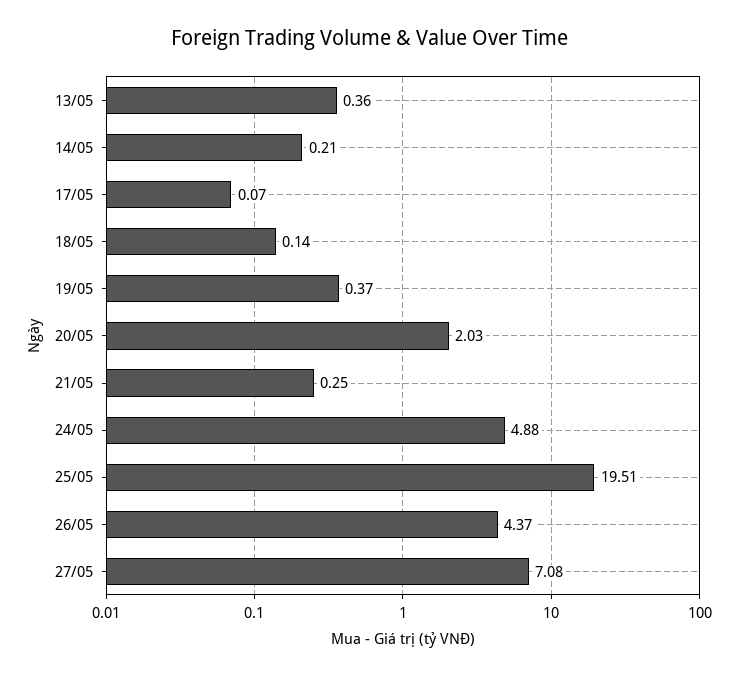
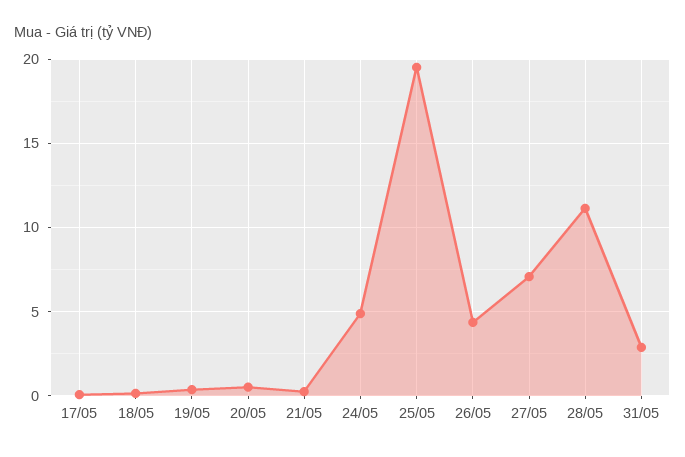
13/05: 0.36 -> none
14/05: 0.21 -> none
20/05: 2.03 -> 0.5
28/05: none -> 11
31/05: none -> 3

